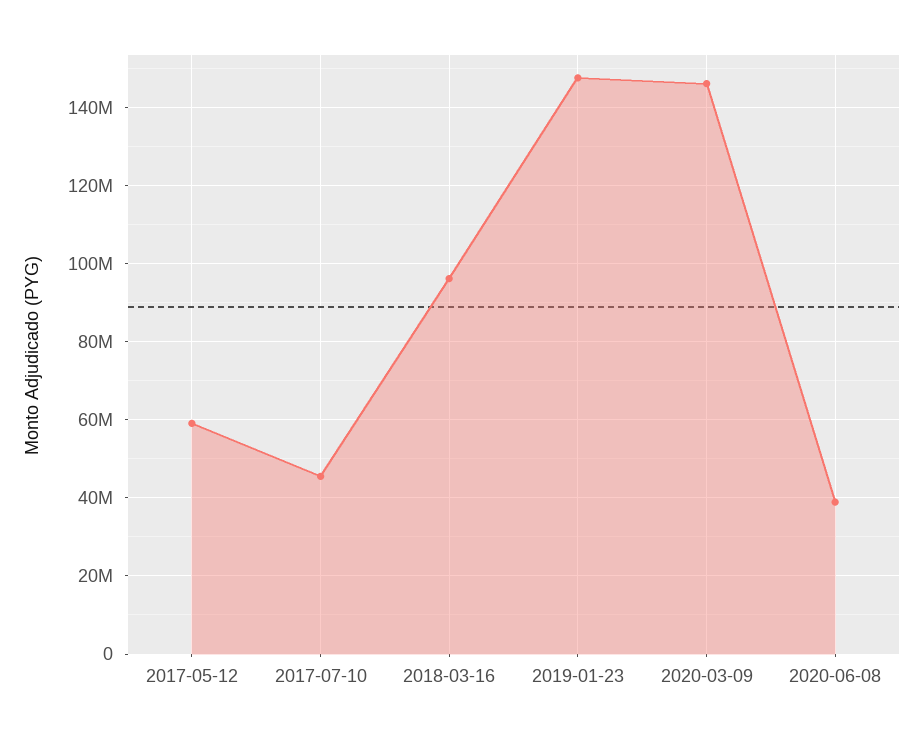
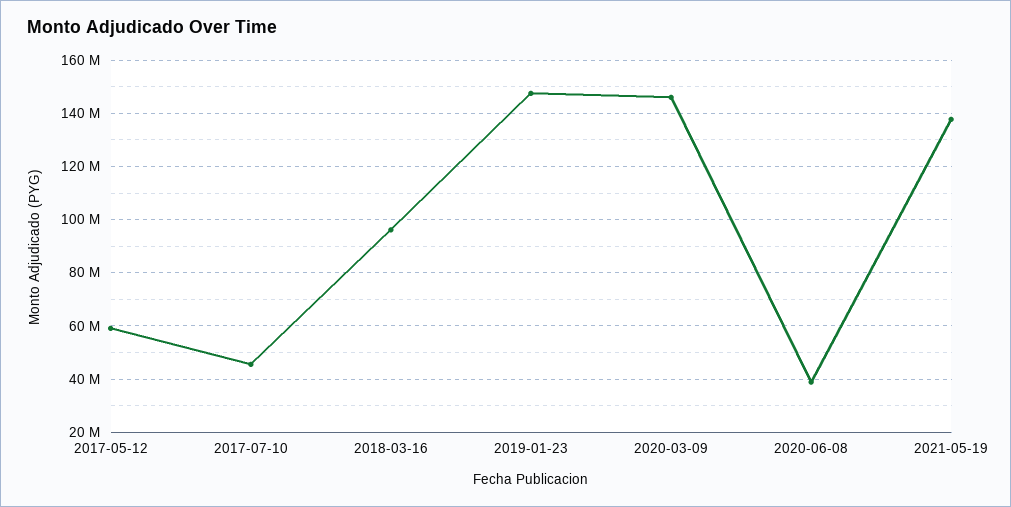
2021-05-19: none -> 137500000

